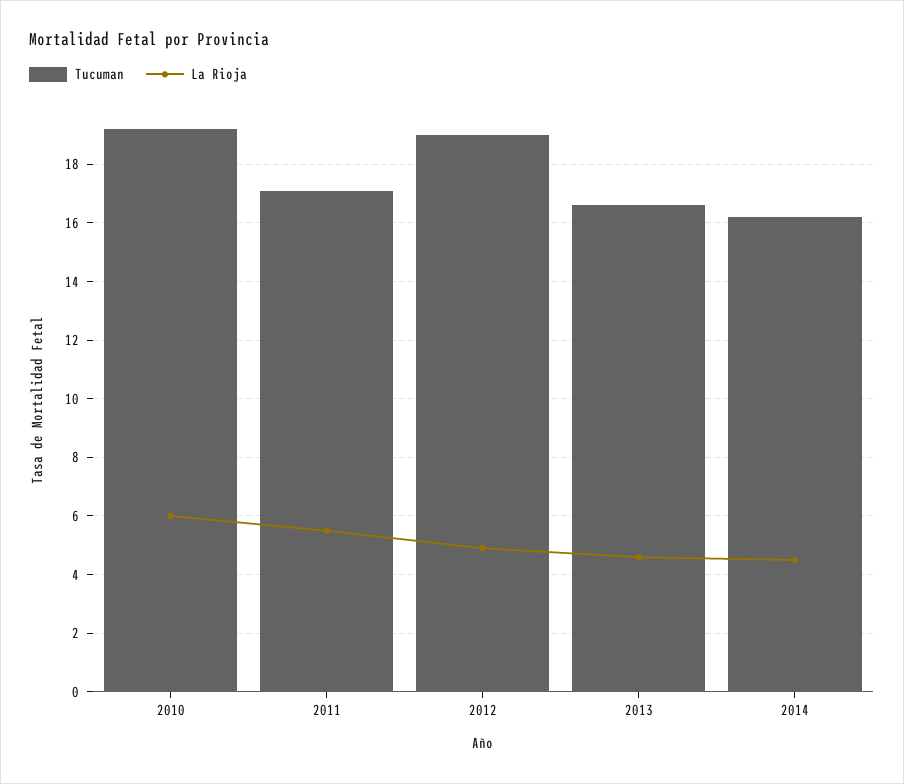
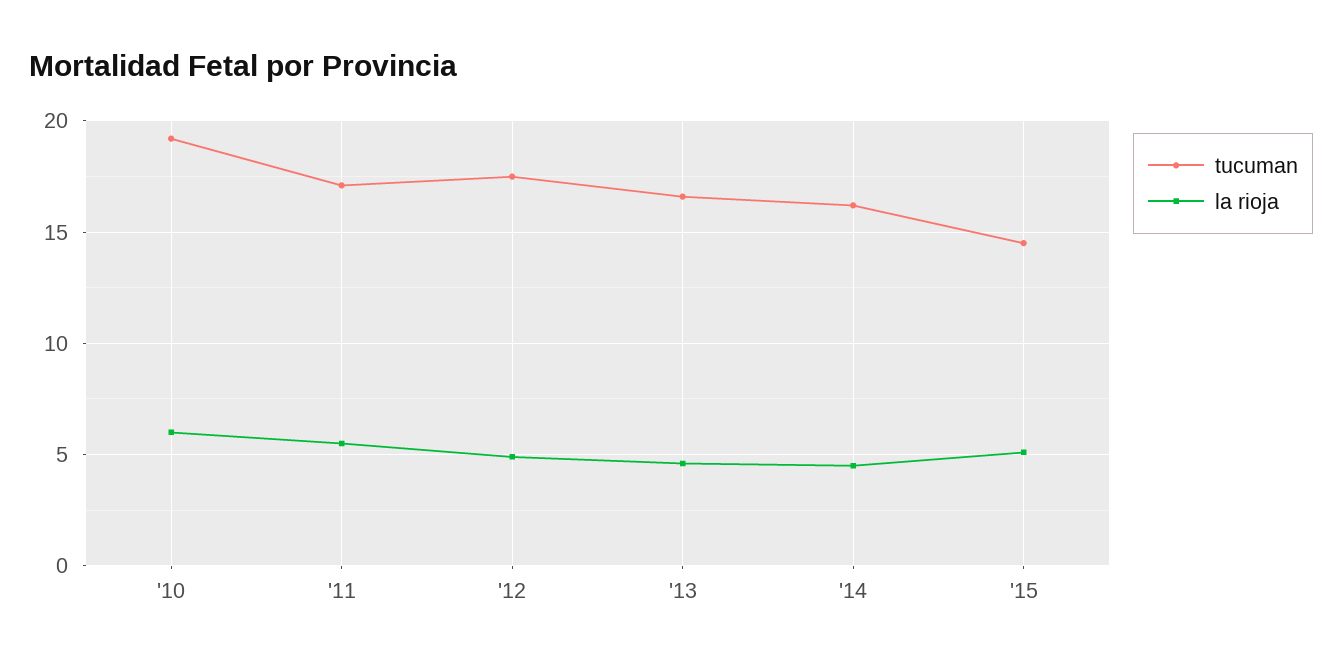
Tucuman, 2012: 19 -> 17.5
Tucuman, '15: none -> 14.5
La Rioja, '15: none -> 5

